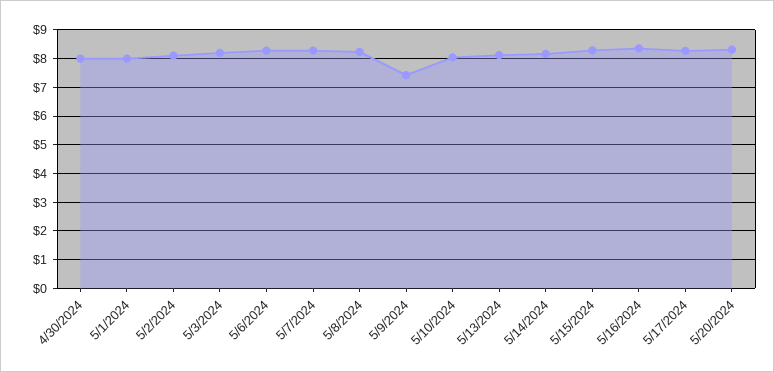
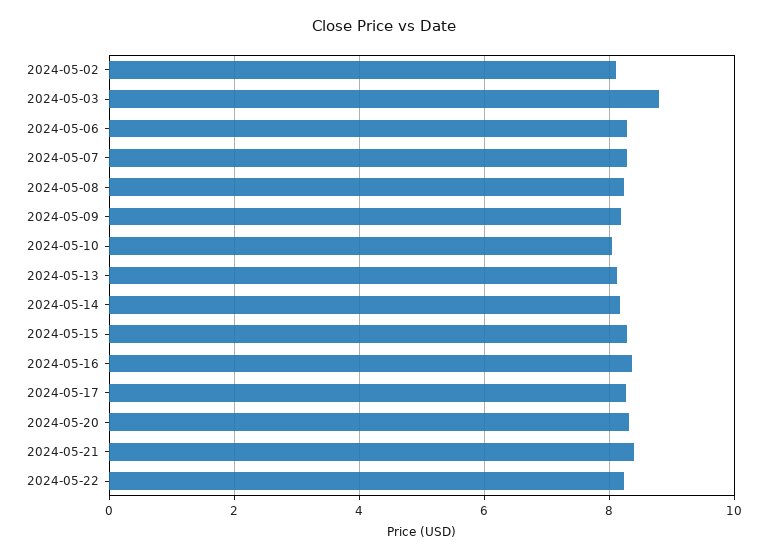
4/30/2024: 8 -> none
5/1/2024: 8 -> none
5/3/2024: 8.25 -> 8.8
5/9/2024: 7.5 -> 8.2
2024-05-21: none -> 8.4
2024-05-22: none -> 8.2

